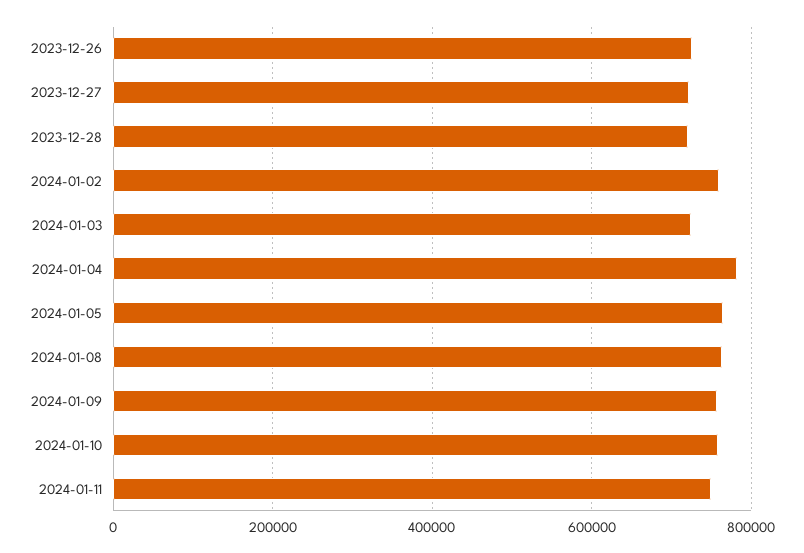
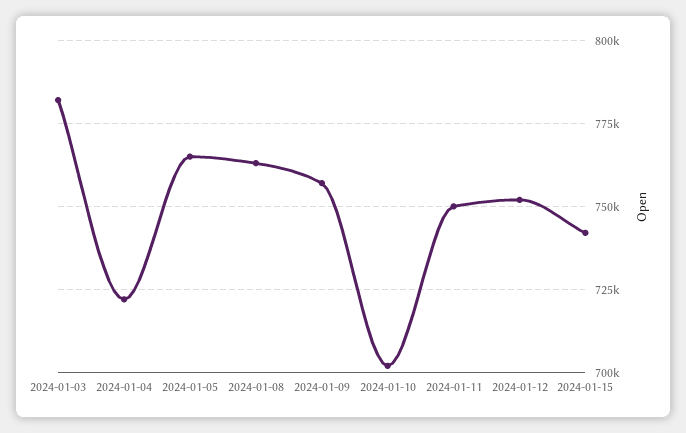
2023-12-26: 720000 -> none
2023-12-27: 720000 -> none
2023-12-28: 720000 -> none
2024-01-02: 760000 -> none
2024-01-03: 720000 -> 782500
2024-01-04: 780000 -> 722500
2024-01-10: 760000 -> 702500
2024-01-12: none -> 752500
2024-01-15: none -> 742500

